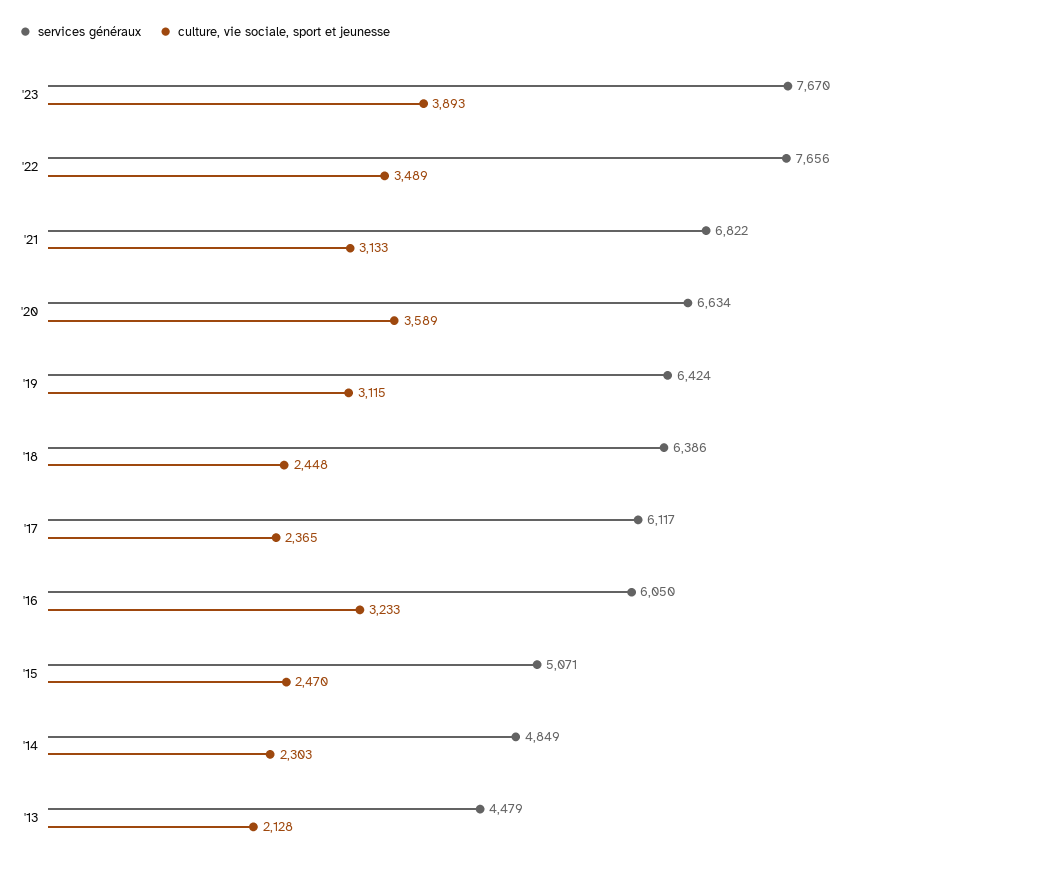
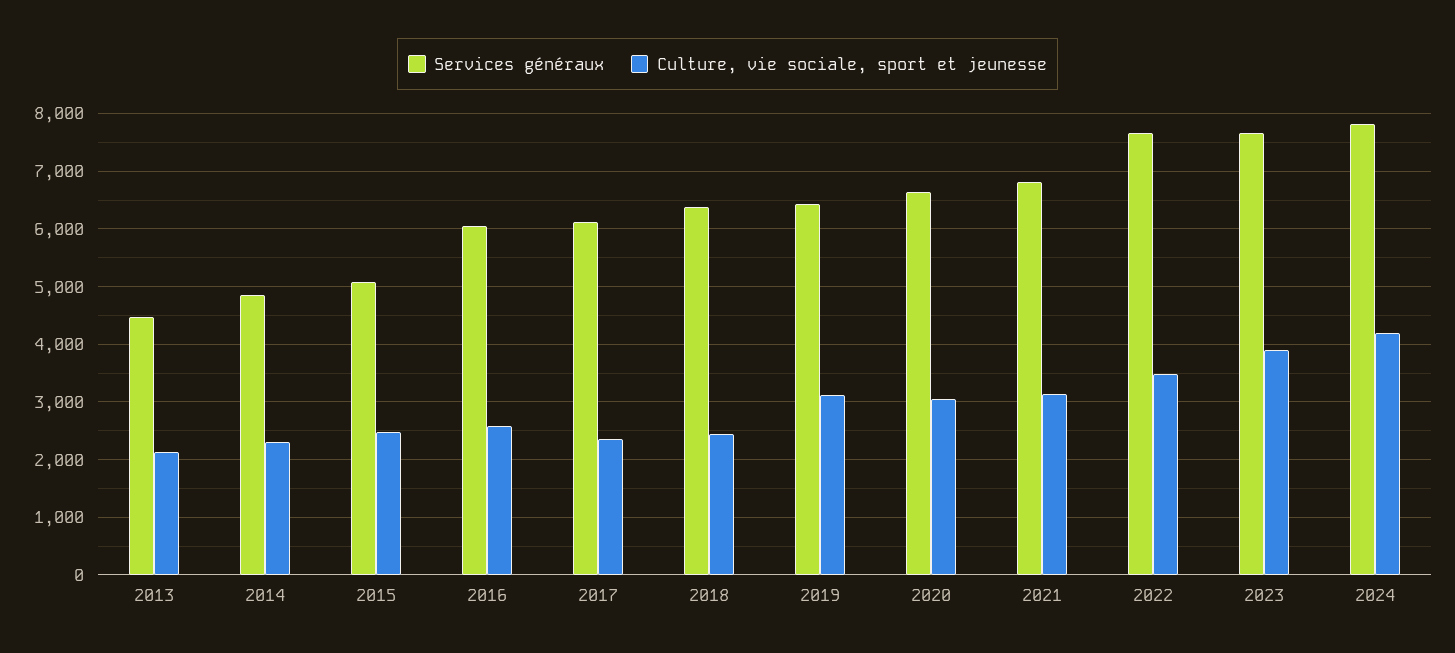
culture, vie sociale, sport et jeunesse, '20: 3589 -> 3000
culture, vie sociale, sport et jeunesse, '16: 3233 -> 2600
services généraux, 2024: none -> 7800
culture, vie sociale, sport et jeunesse, 2024: none -> 4200

